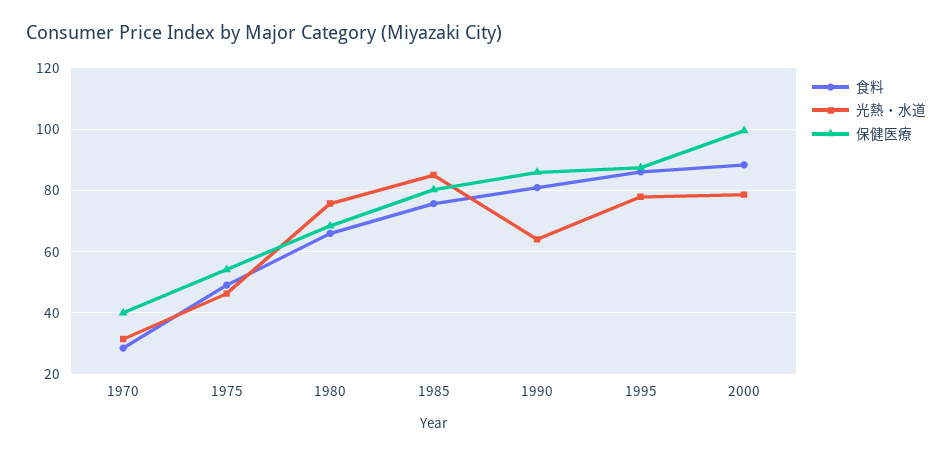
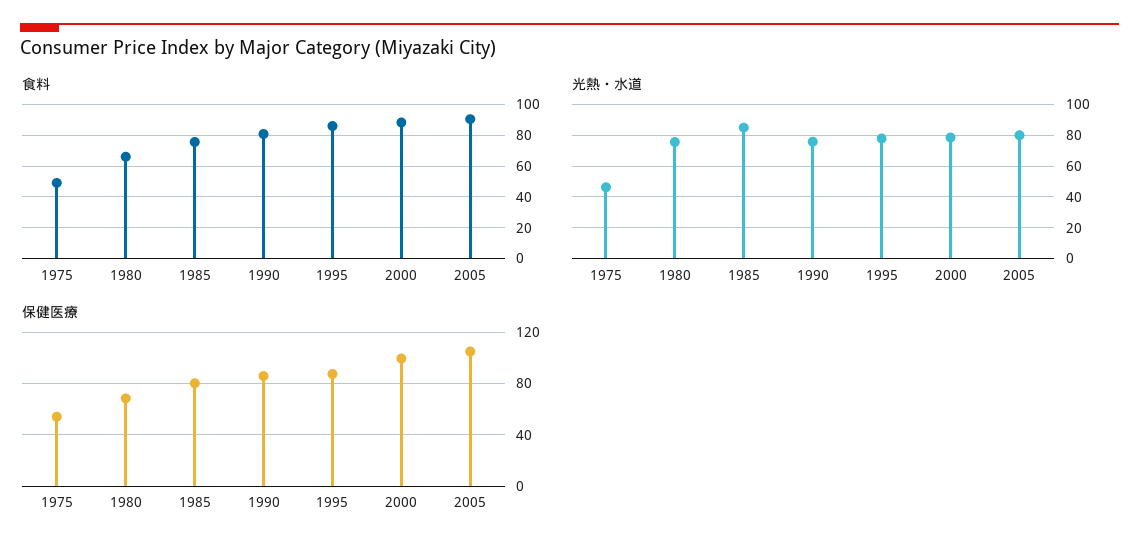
食料, 1970: 28 -> none
光熱・水道, 1970: 32 -> none
保健医療, 1970: 40 -> none
光熱・水道, 1990: 64 -> 75
食料, 2005: none -> 90
光熱・水道, 2005: none -> 80
保健医療, 2005: none -> 105

